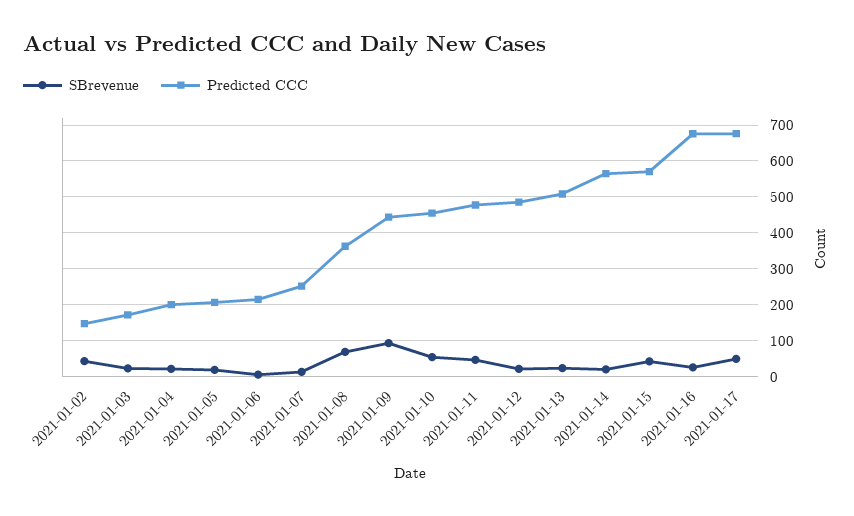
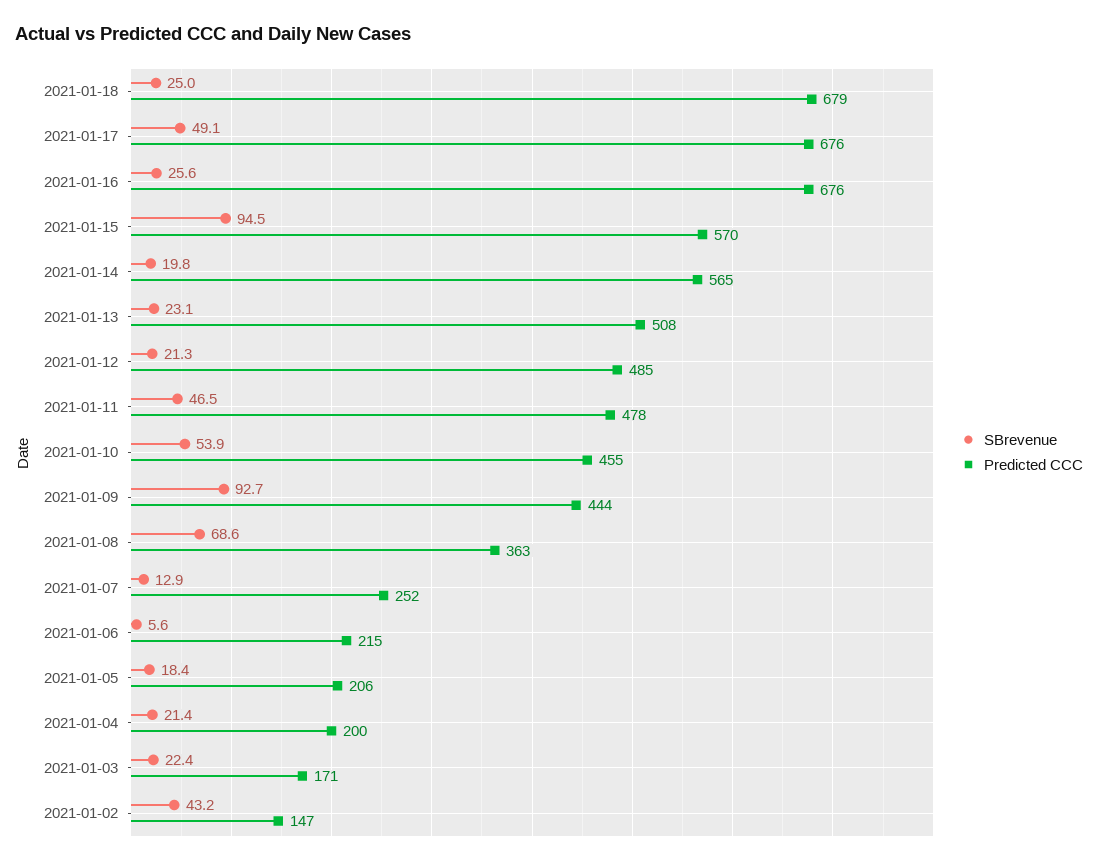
SBrevenue, 2021-01-15: 40 -> 94.5
SBrevenue, 2021-01-18: none -> 25
Predicted CCC, 2021-01-18: none -> 679

